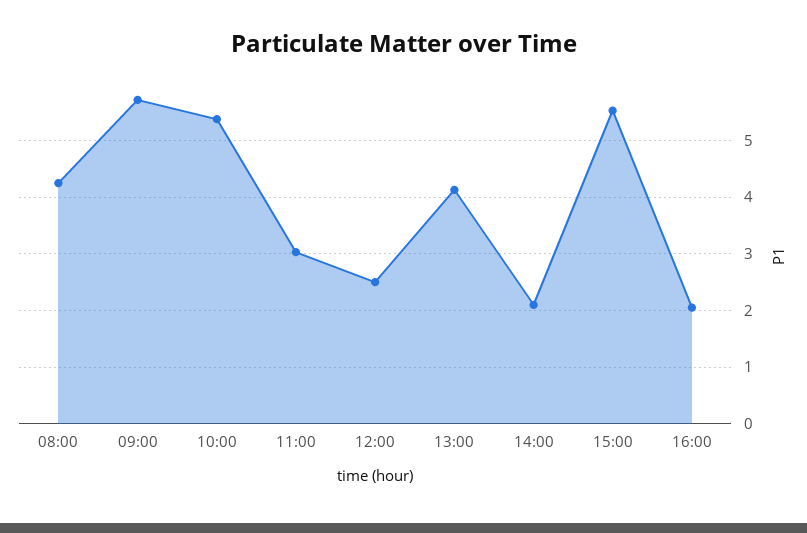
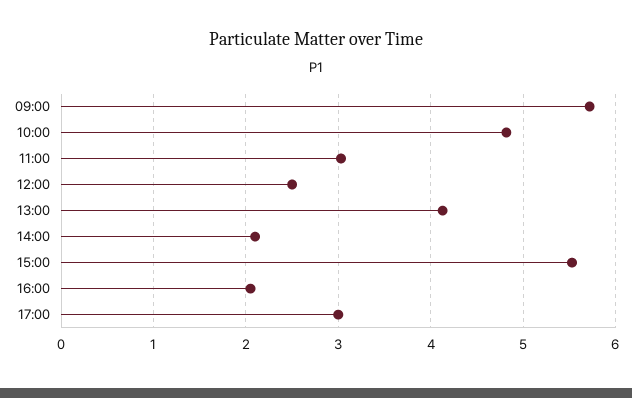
08:00: 4.2 -> none
10:00: 5.4 -> 4.8
17:00: none -> 3

